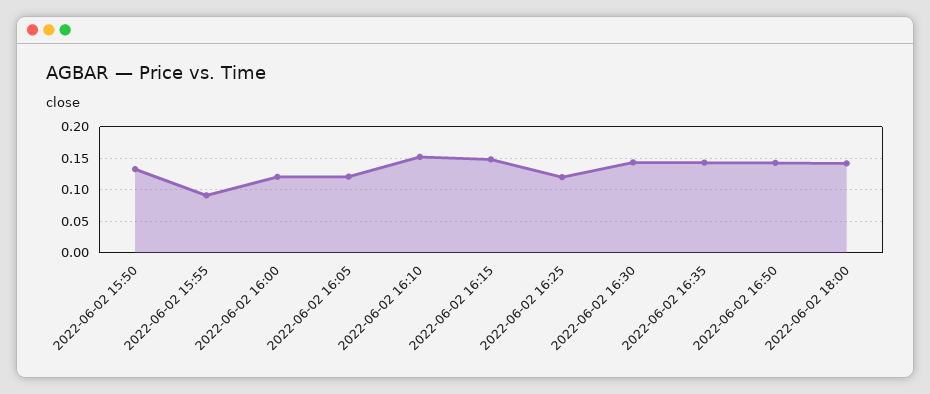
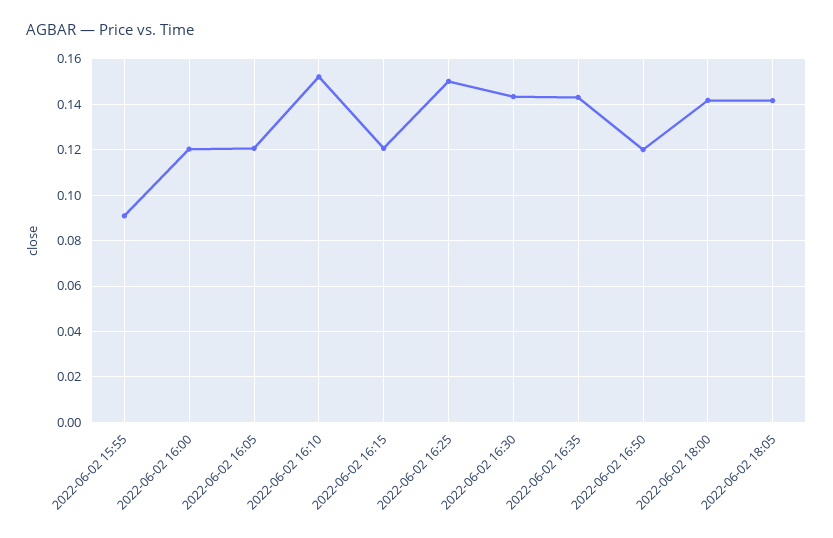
2022-06-02 15:50: 0.13 -> none
2022-06-02 16:15: 0.15 -> 0.12
2022-06-02 16:25: 0.12 -> 0.15
2022-06-02 16:50: 0.14 -> 0.12
2022-06-02 18:05: none -> 0.14

